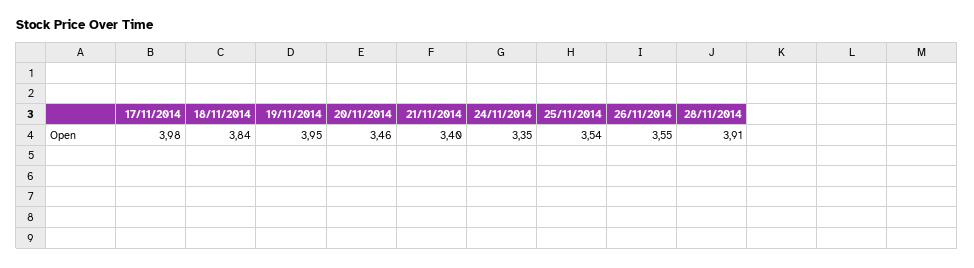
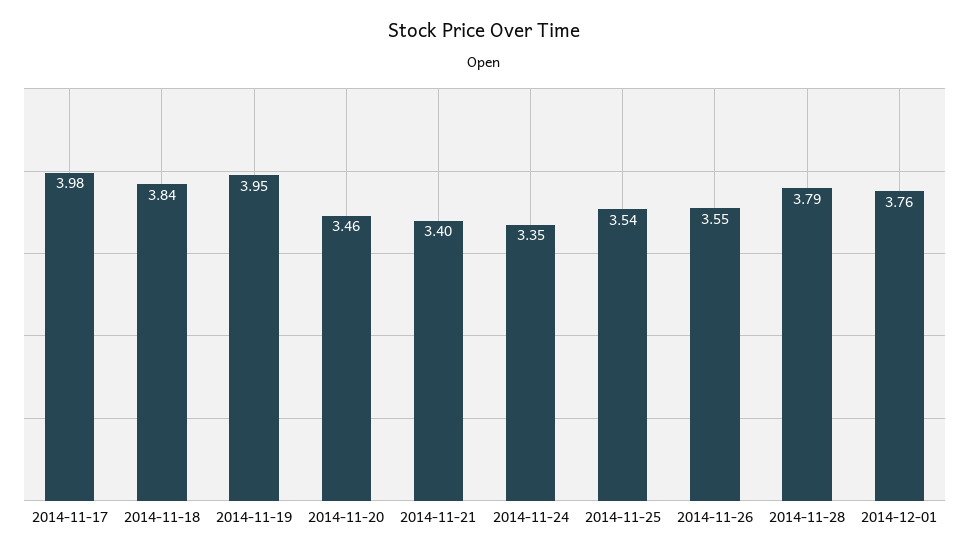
28/11/2014: 3.91 -> 3.79
2014-12-01: none -> 3.76

